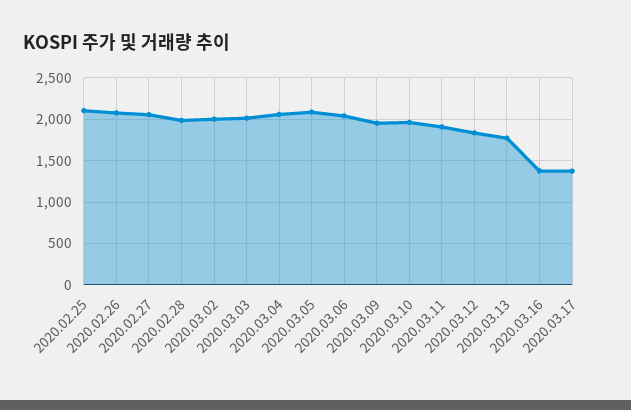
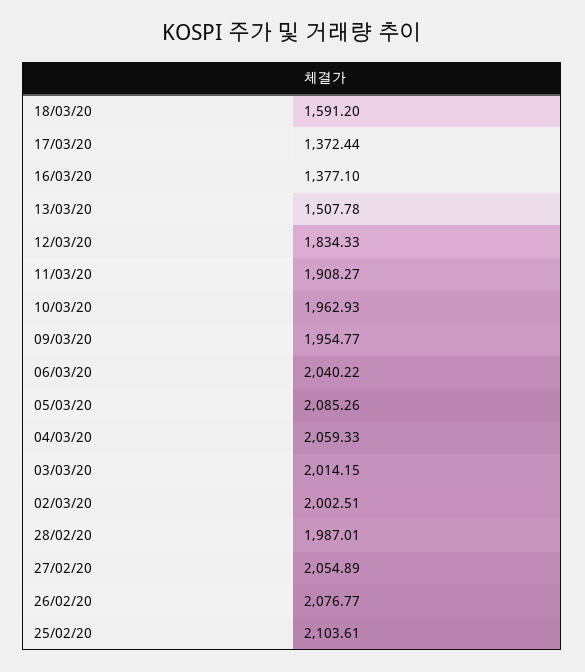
2020.03.13: 1800 -> 1507.78
18/03/20: none -> 1591.2

